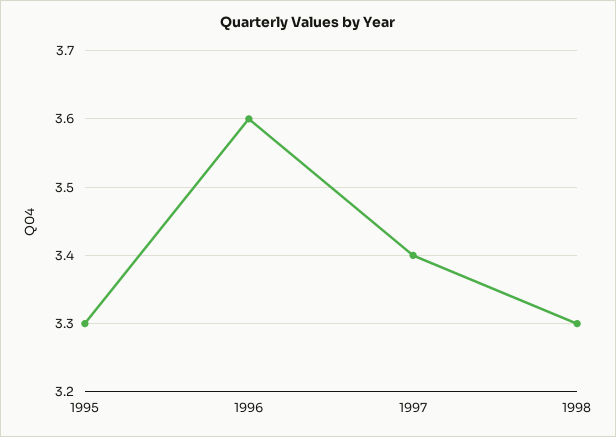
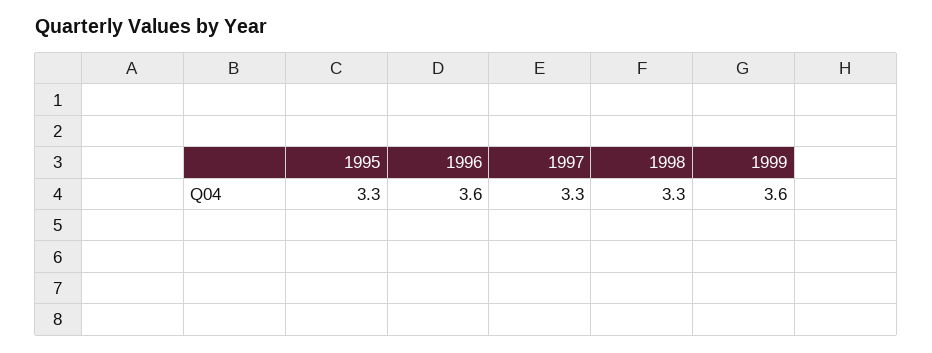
1997: 3.4 -> 3.3
1999: none -> 3.6

